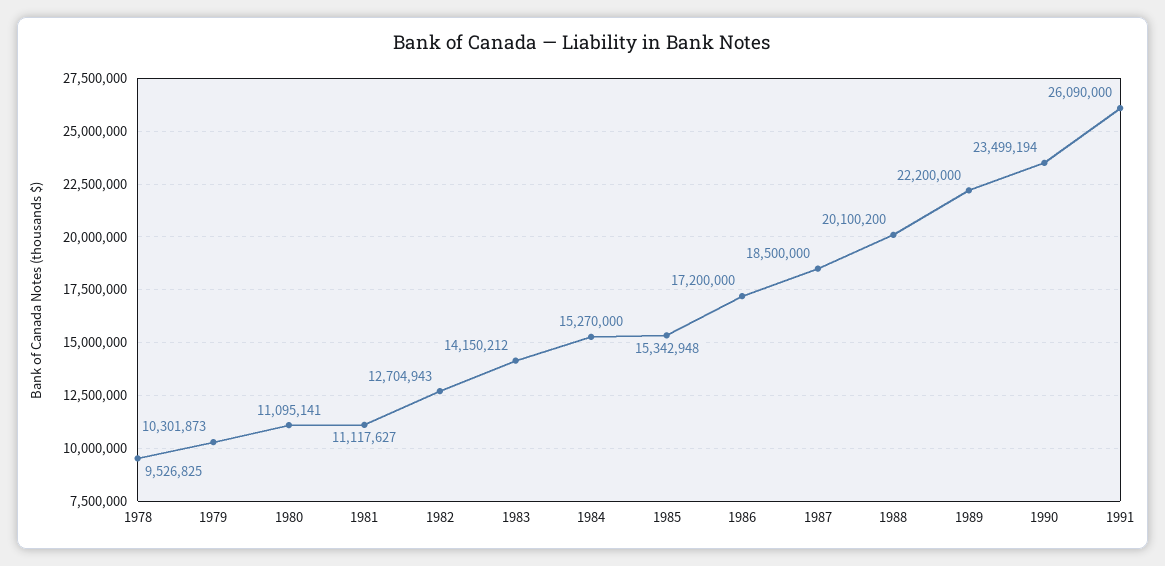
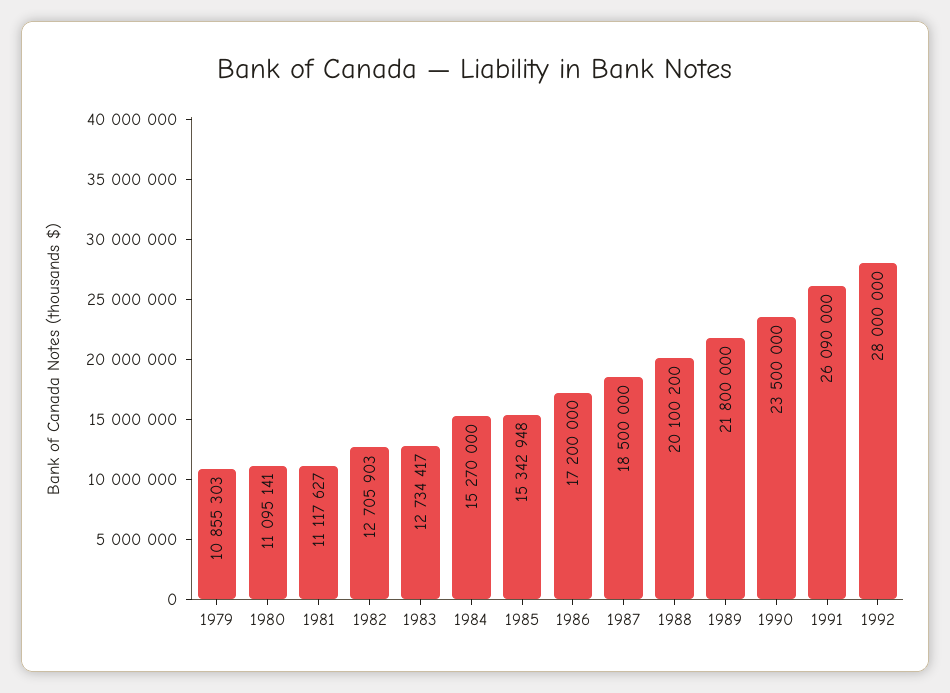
1978: 9526825 -> none
1979: 10301873 -> 10855303
1982: 12704943 -> 12705903
1983: 14150212 -> 12734417
1989: 22200000 -> 21800000
1990: 23499194 -> 23500000
1992: none -> 28000000

